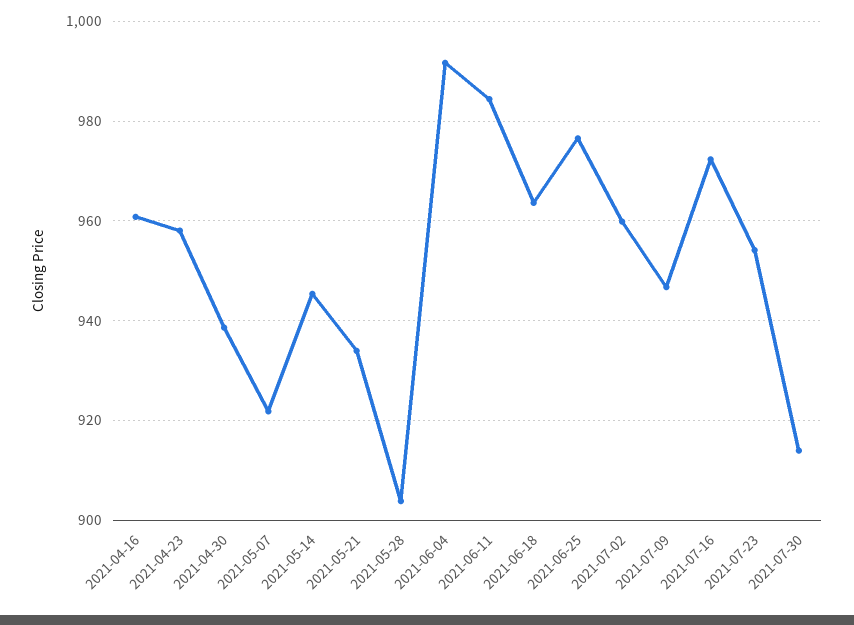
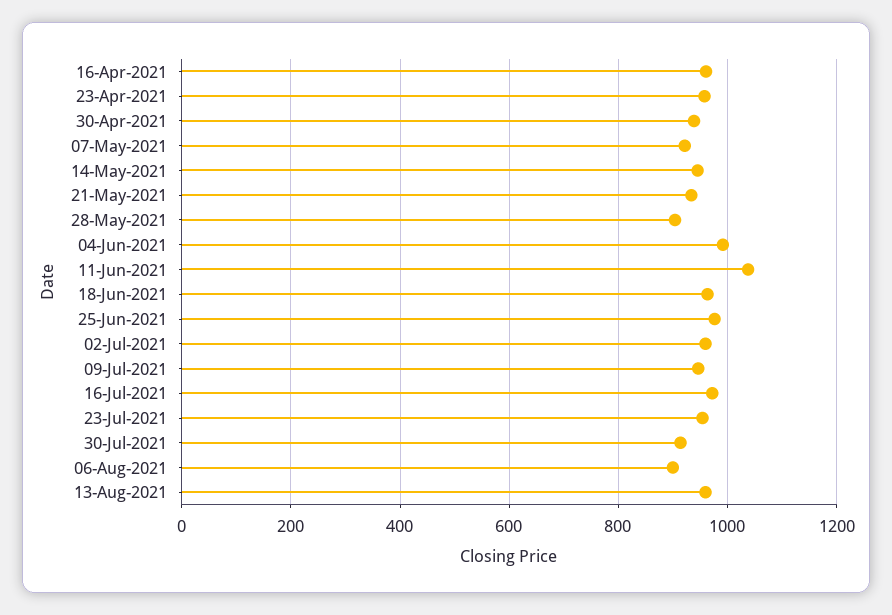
2021-06-11: 984 -> 1040
06-Aug-2021: none -> 900
13-Aug-2021: none -> 960

